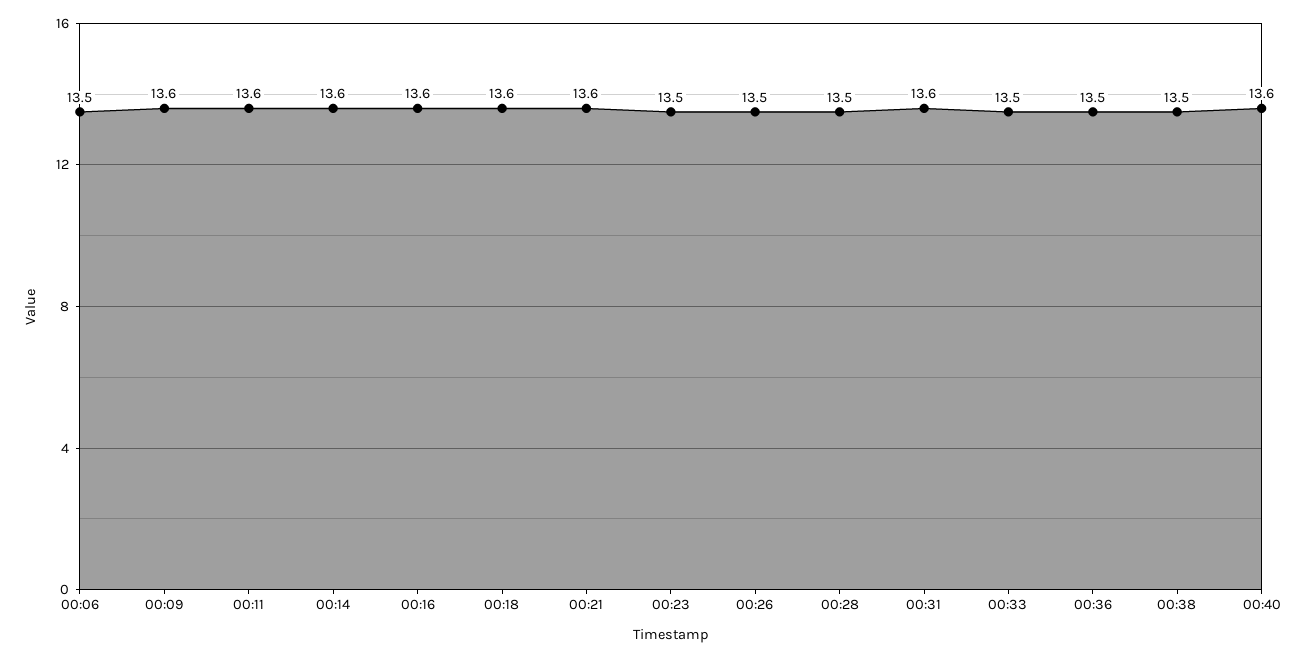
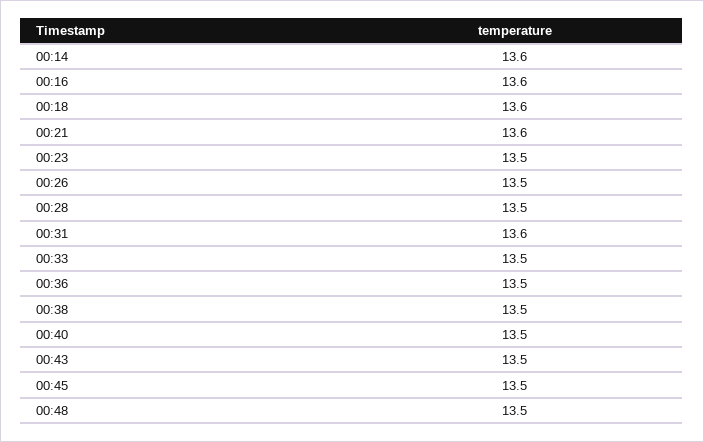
00:06: 13.5 -> none
00:09: 13.6 -> none
00:11: 13.6 -> none
00:40: 13.6 -> 13.5
00:43: none -> 13.5
00:45: none -> 13.5
00:48: none -> 13.5

